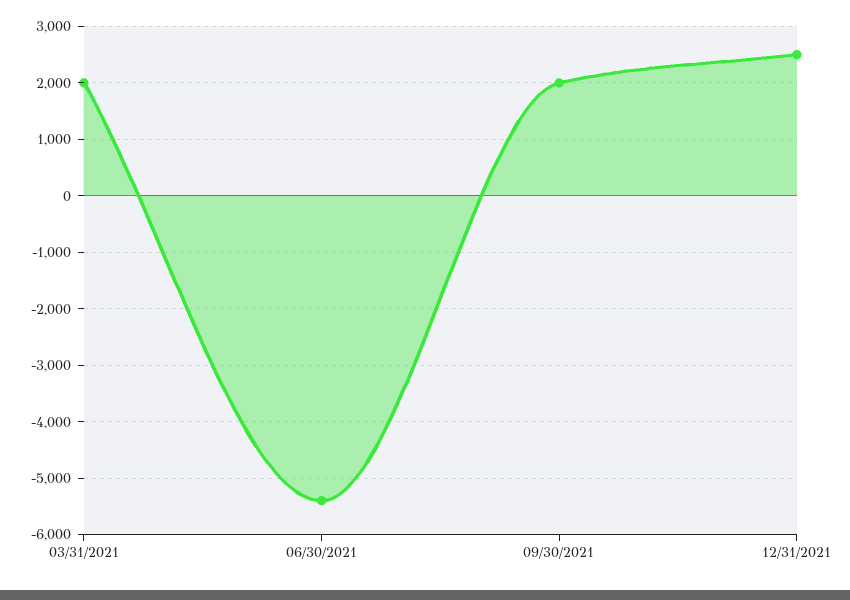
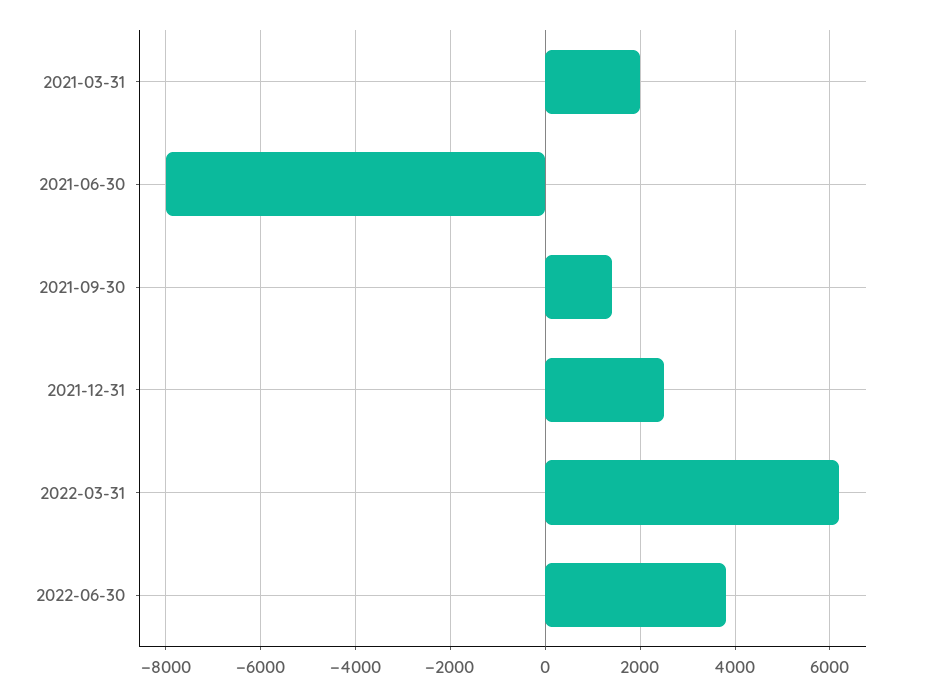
06/30/2021: -5400 -> -8000
09/30/2021: 2000 -> 1400
2022-03-31: none -> 6200
2022-06-30: none -> 3800

